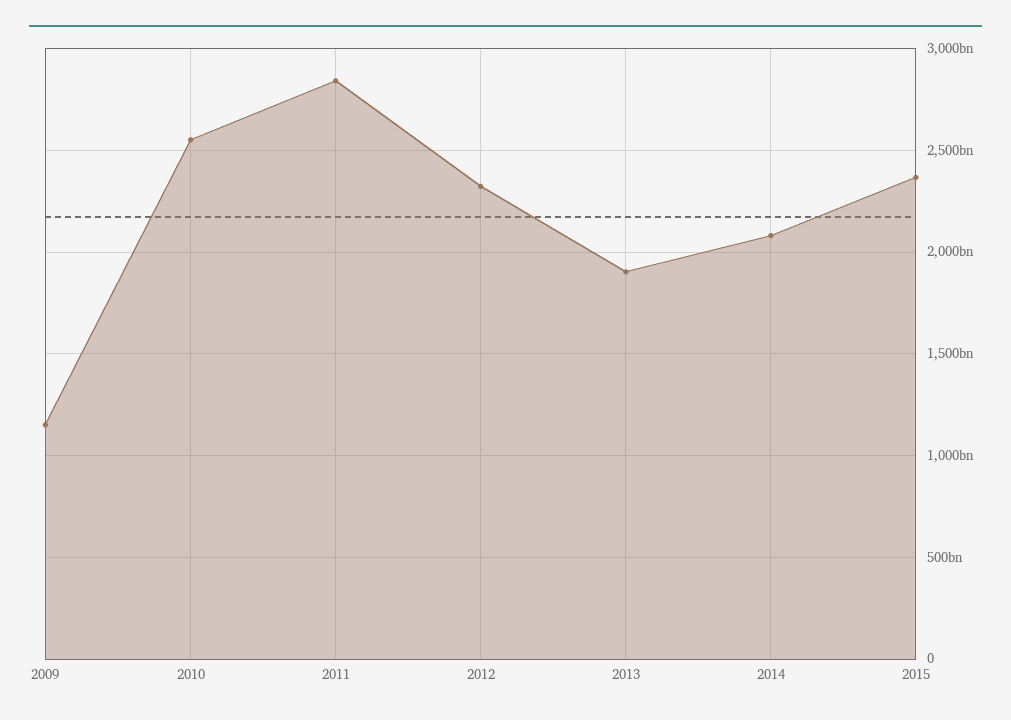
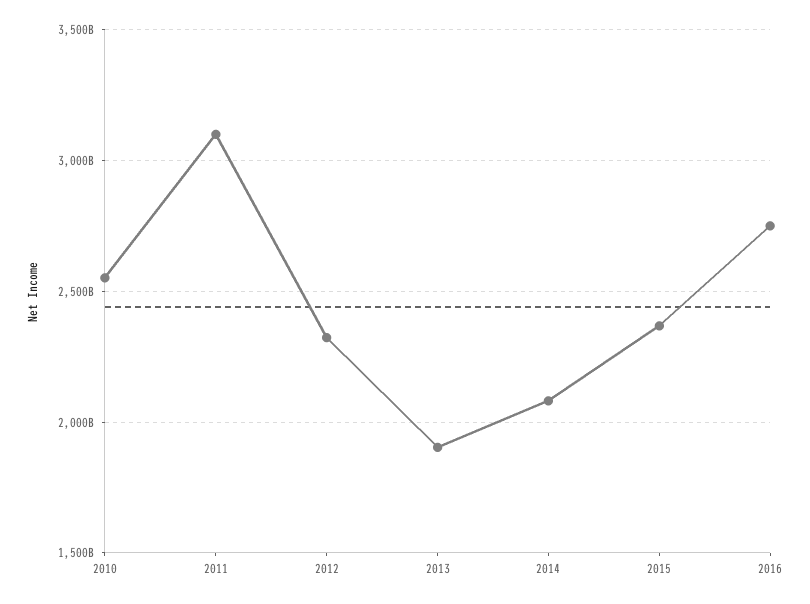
2009: 1150000000000 -> none
2011: 2850000000000 -> 3100000000000
2016: none -> 2750000000000

